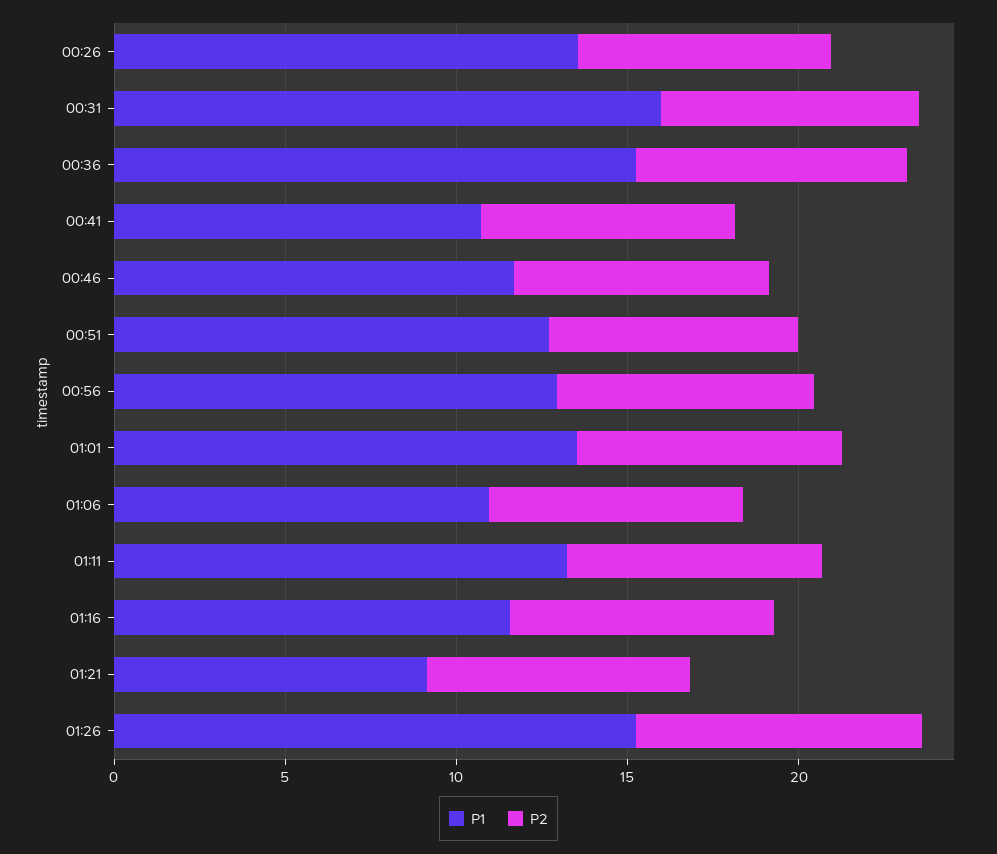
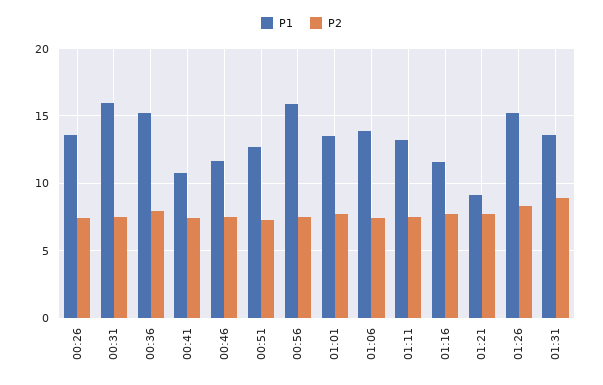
P1, 00:56: 13 -> 16
P1, 01:06: 11 -> 14
P1, 01:31: none -> 13.5
P2, 01:31: none -> 9

